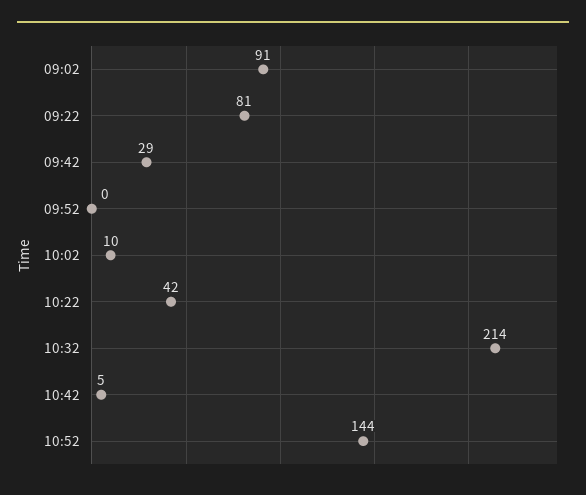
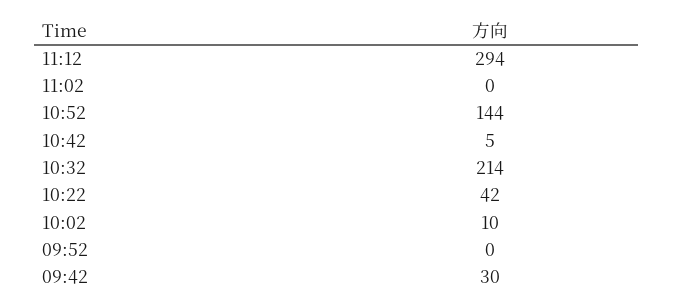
09:02: 91 -> none
09:22: 81 -> none
09:42: 29 -> 30
11:12: none -> 294
11:02: none -> 0

